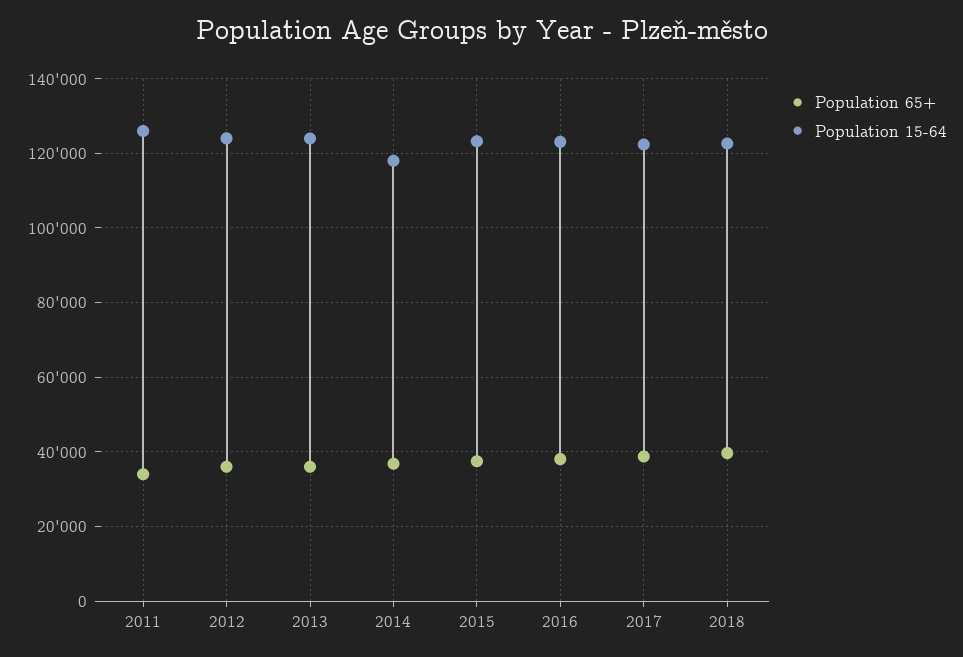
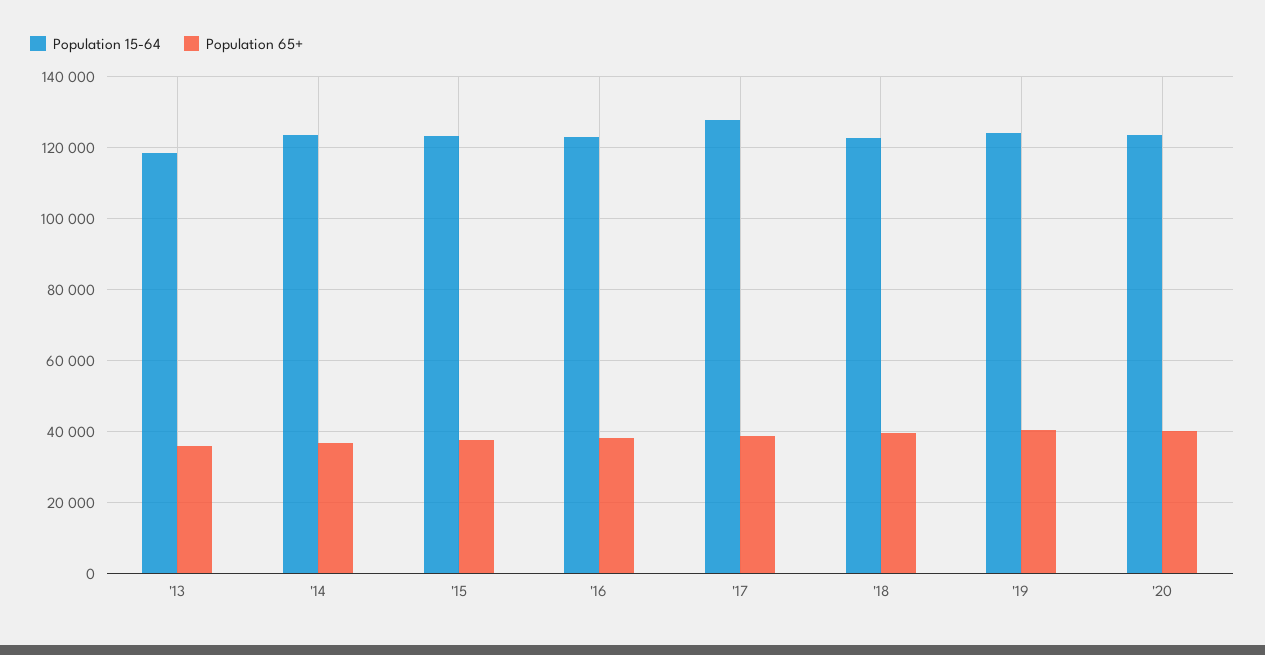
Population 65+, 2011: 34000 -> none
Population 15-64, 2011: 126000 -> none
Population 65+, 2012: 36000 -> none
Population 15-64, 2012: 124000 -> none
Population 15-64, 2013: 124000 -> 118000
Population 15-64, 2014: 118000 -> 124000
Population 15-64, 2017: 122000 -> 128000
Population 15-64, '19: none -> 124000
Population 65+, '19: none -> 40000
Population 15-64, '20: none -> 124000
Population 65+, '20: none -> 40000

